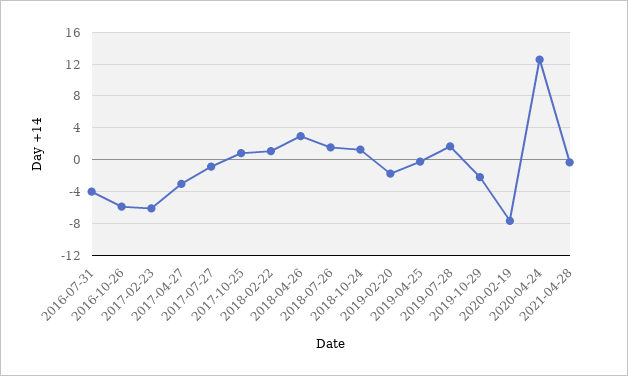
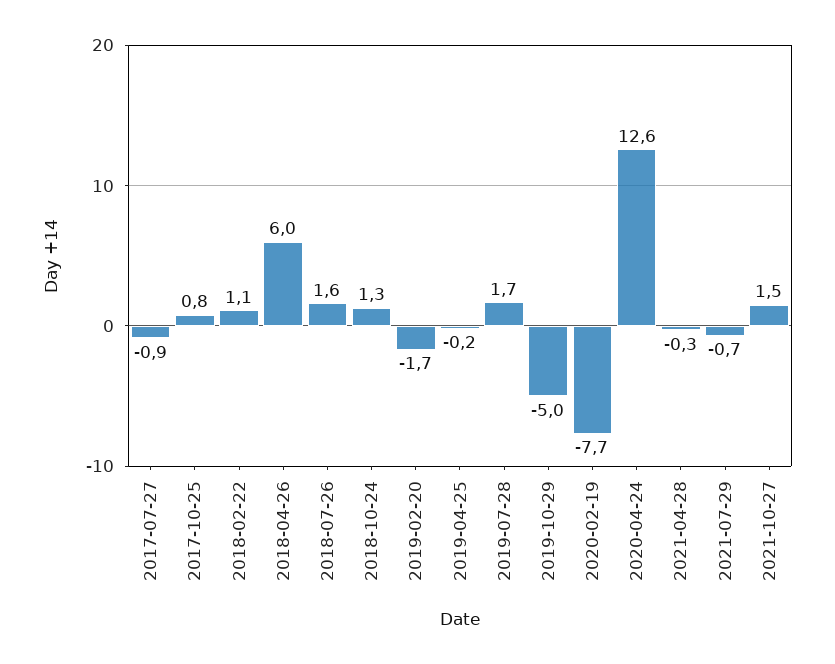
2016-07-31: -4 -> none
2016-10-26: -6 -> none
2017-02-23: -6 -> none
2017-04-27: -3 -> none
2018-04-26: 3 -> 6
2019-10-29: -2 -> -5
2021-07-29: none -> -0.7
2021-10-27: none -> 1.5

